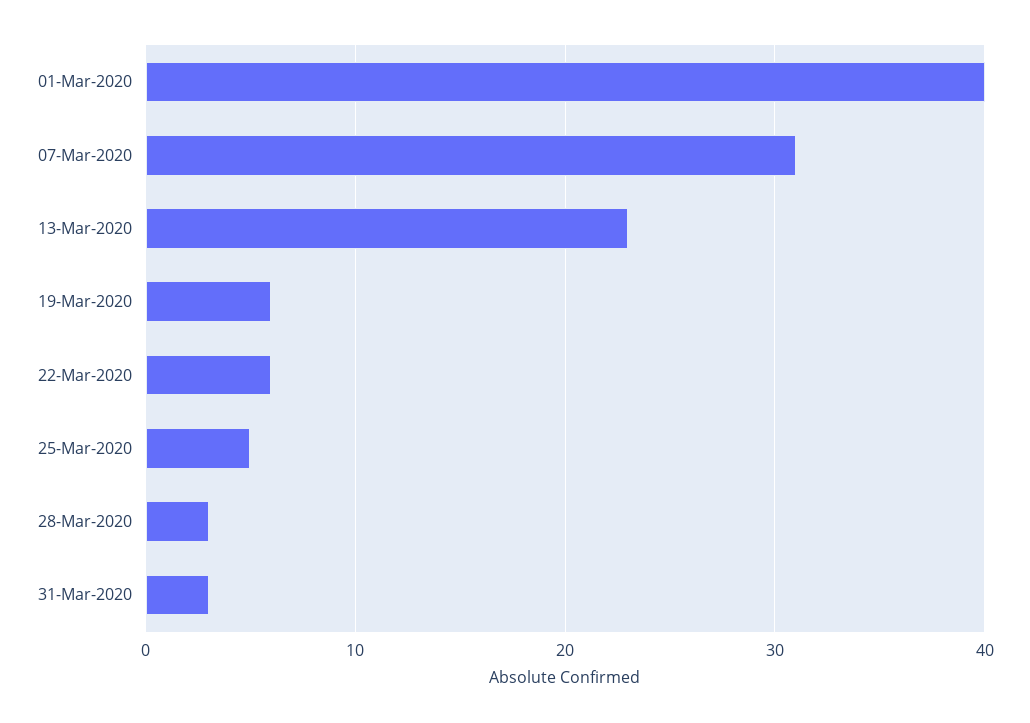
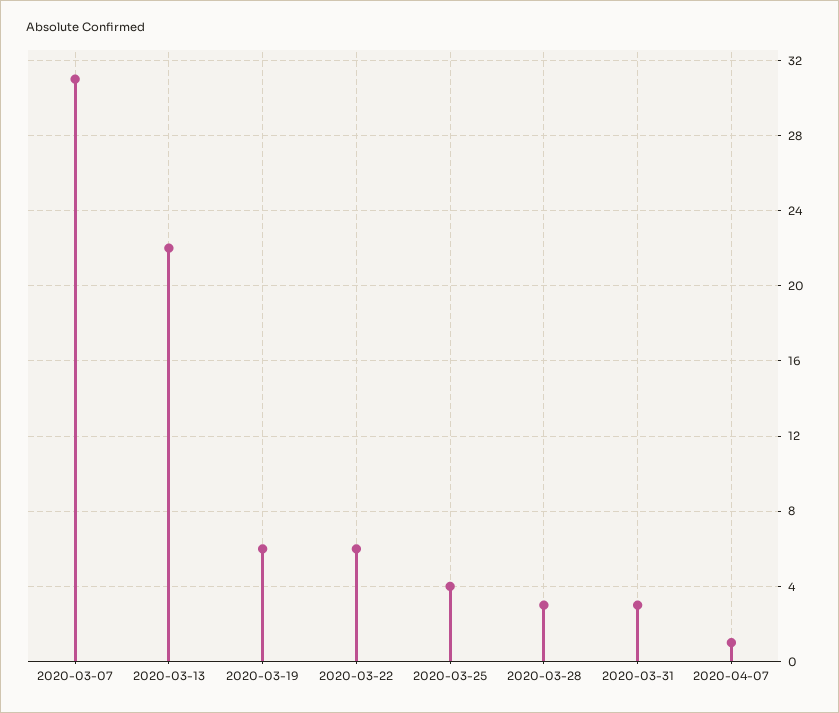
01-Mar-2020: 40 -> none
13-Mar-2020: 23 -> 22
25-Mar-2020: 5 -> 4
2020-04-07: none -> 1

